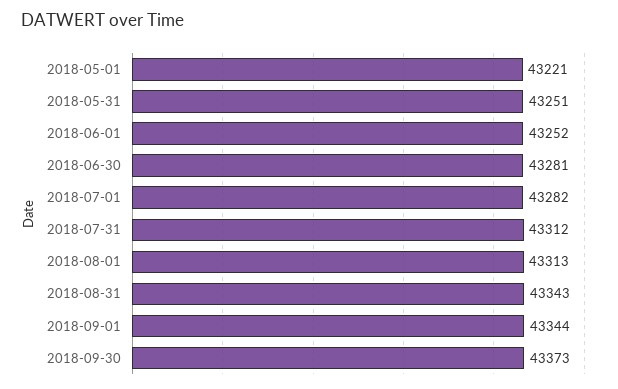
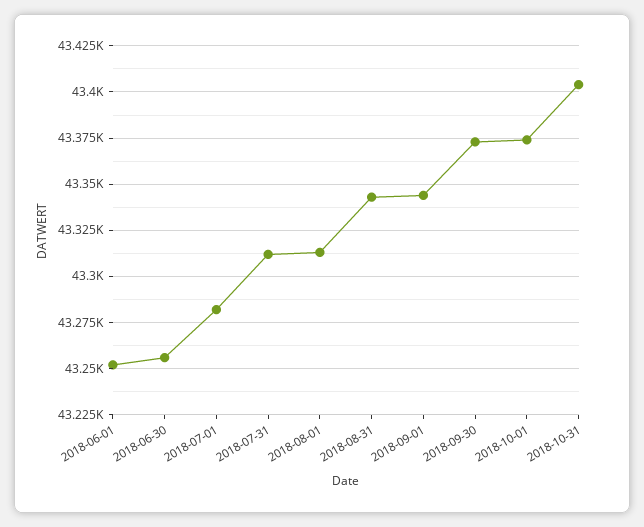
2018-05-01: 43221 -> none
2018-05-31: 43251 -> none
2018-06-30: 43281 -> 43255
2018-10-01: none -> 43375
2018-10-31: none -> 43405

